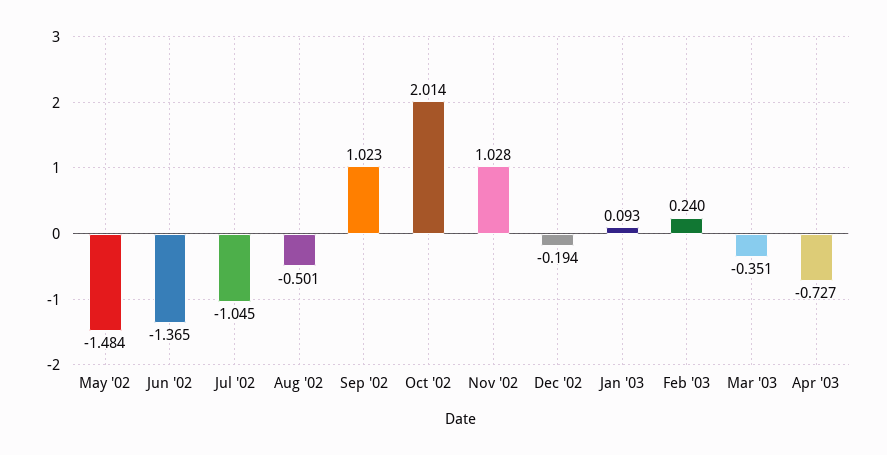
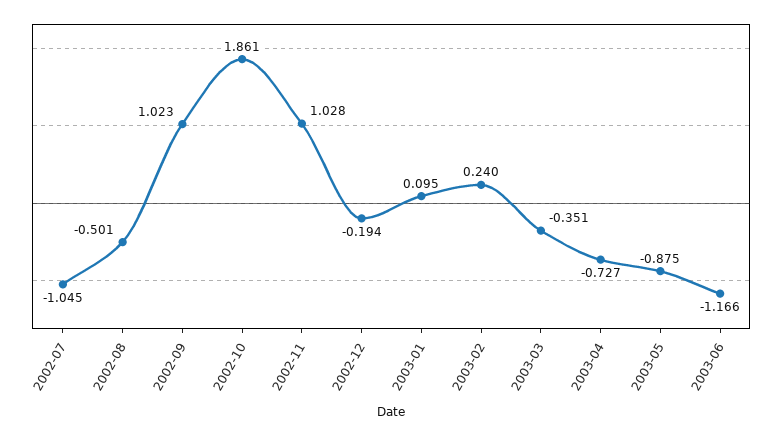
May '02: -1.484 -> none
Jun '02: -1.365 -> none
Oct '02: 2.014 -> 1.861
Jan '03: 0.093 -> 0.095
2003-05: none -> -0.875
2003-06: none -> -1.166

